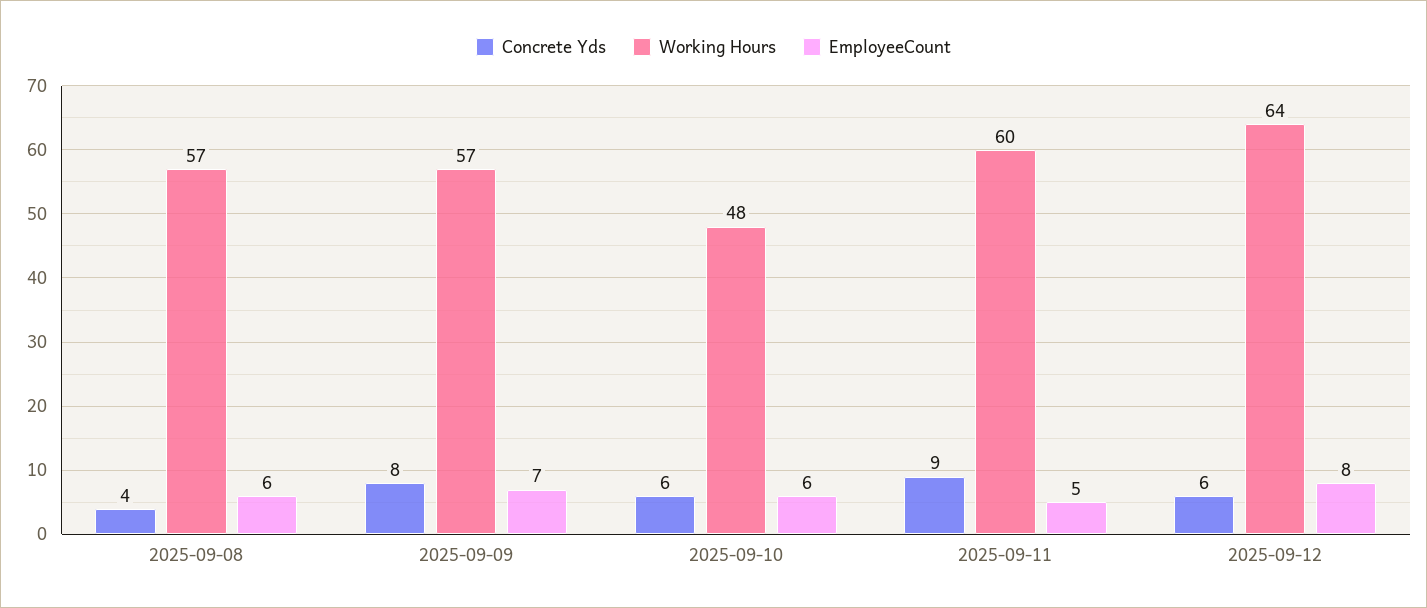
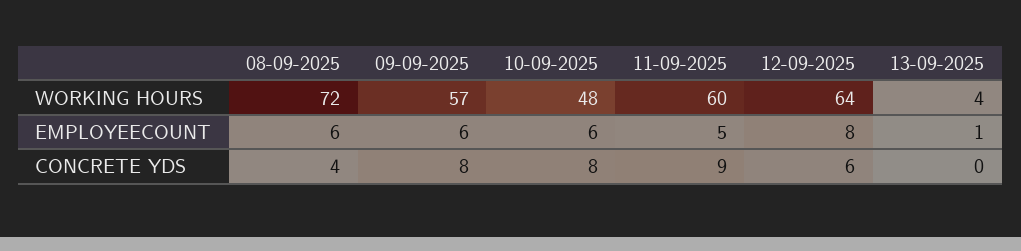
Working Hours, 2025-09-08: 57 -> 72
EmployeeCount, 2025-09-09: 7 -> 6
Concrete Yds, 2025-09-10: 6 -> 8
Working Hours, 13-09-2025: none -> 4
EmployeeCount, 13-09-2025: none -> 1
Concrete Yds, 13-09-2025: none -> 0

